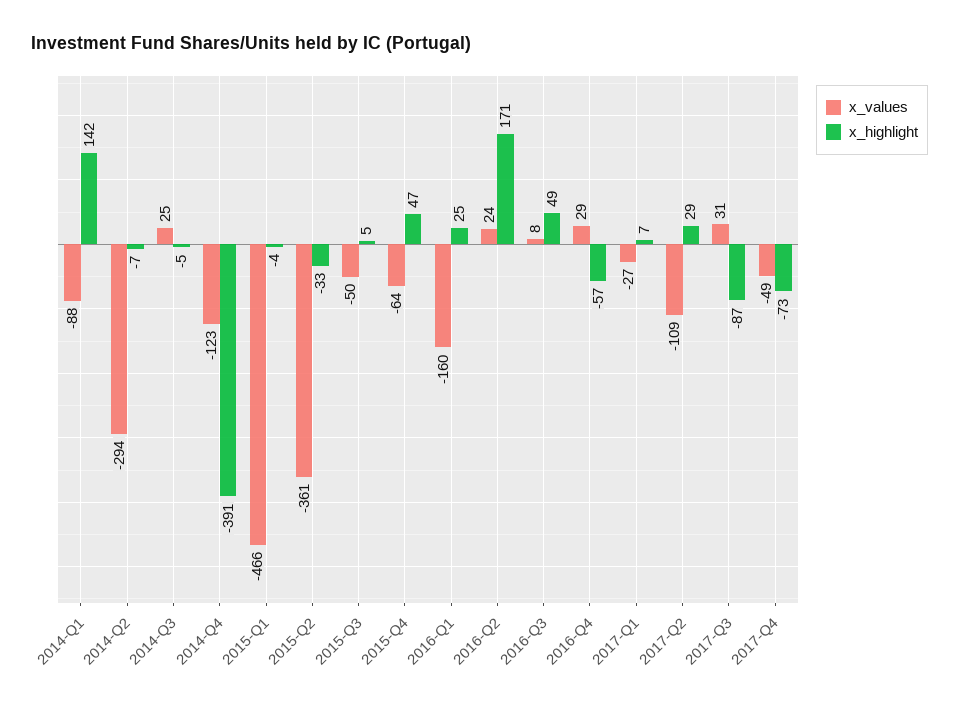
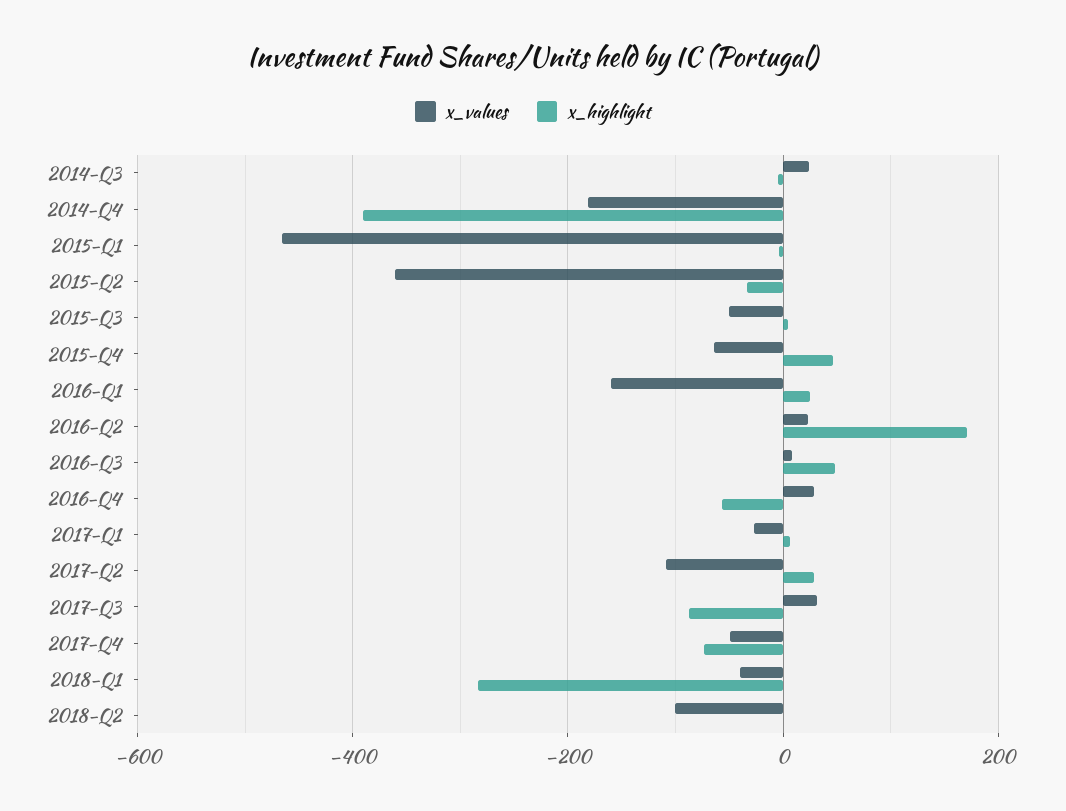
x_values, 2014-Q1: -88 -> none
x_highlight, 2014-Q1: 142 -> none
x_values, 2014-Q2: -294 -> none
x_highlight, 2014-Q2: -7 -> none
x_values, 2014-Q4: -123 -> -180
x_values, 2018-Q1: none -> -40
x_highlight, 2018-Q1: none -> -280
x_values, 2018-Q2: none -> -100
x_highlight, 2018-Q2: none -> 0

